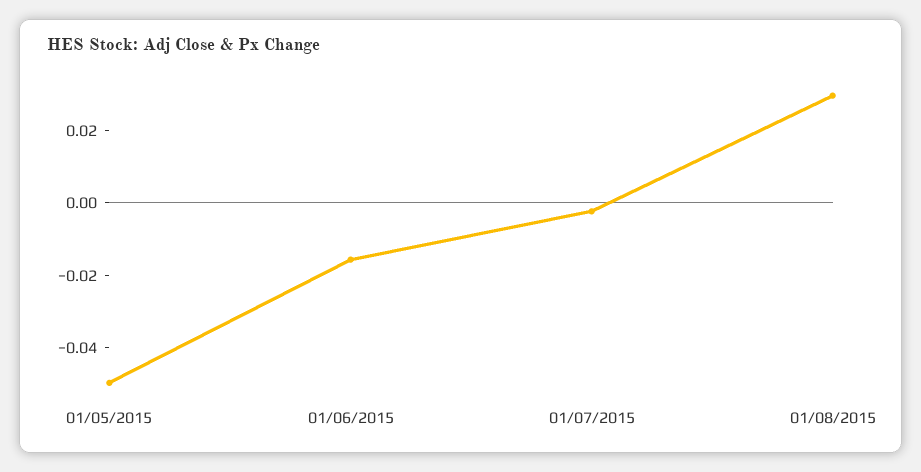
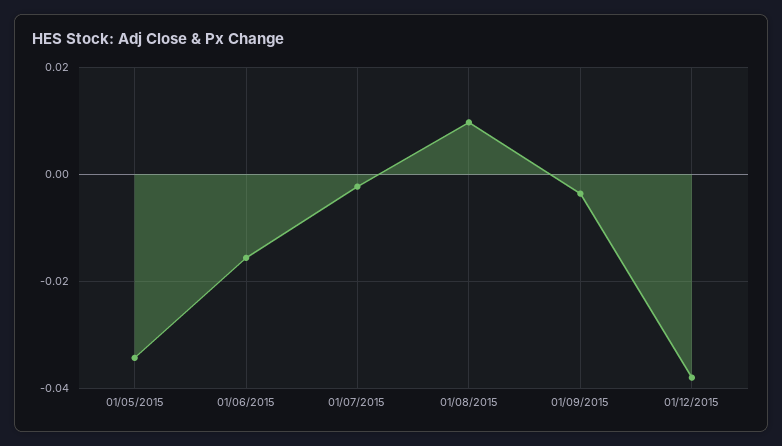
01/05/2015: -0.05 -> -0.034
01/08/2015: 0.03 -> 0.01
01/09/2015: none -> -0.004
01/12/2015: none -> -0.038

